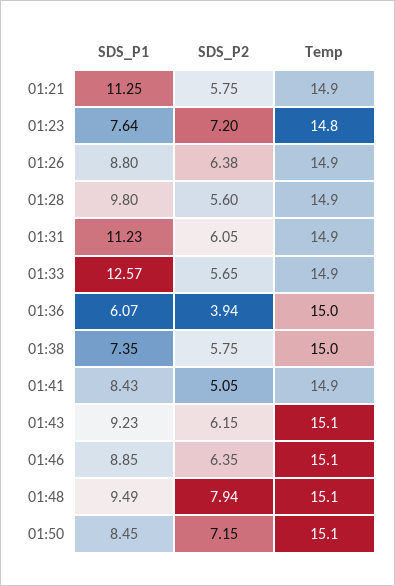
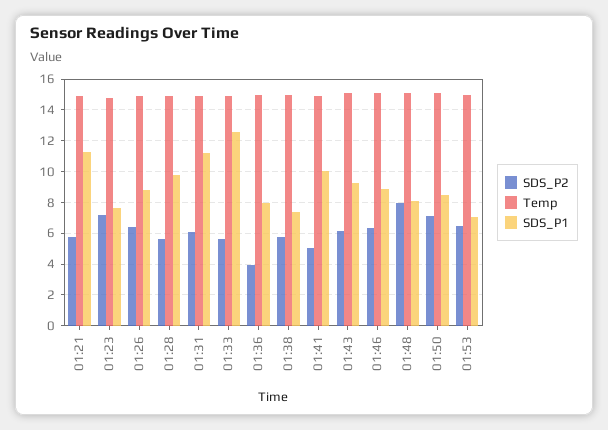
SDS_P1, 01:36: 6.07 -> 8
SDS_P1, 01:41: 8.43 -> 10
SDS_P1, 01:48: 9.49 -> 8
SDS_P2, 01:53: none -> 6.5
Temp, 01:53: none -> 15
SDS_P1, 01:53: none -> 7

